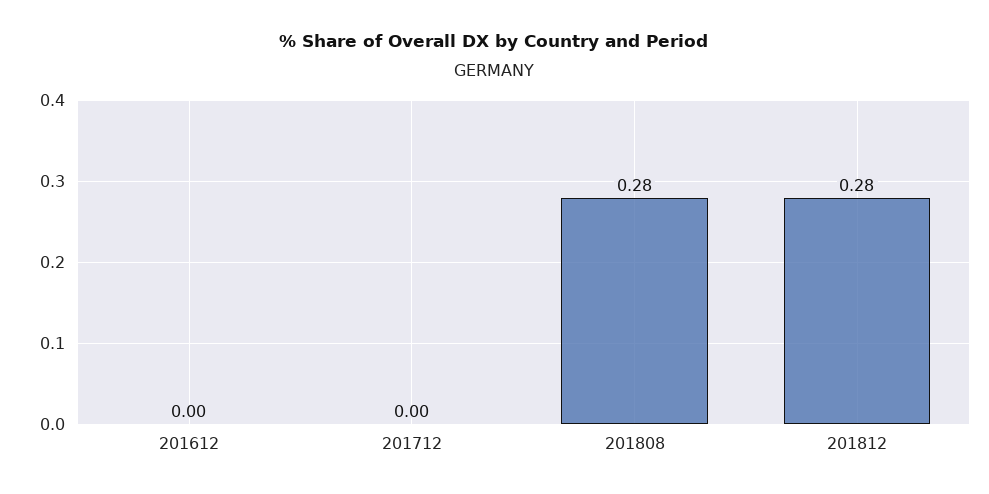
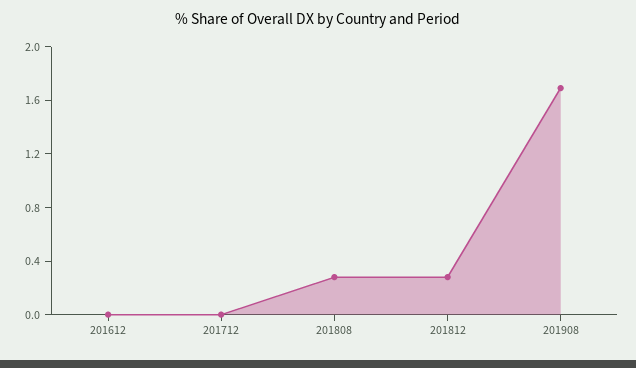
201908: none -> 1.7

